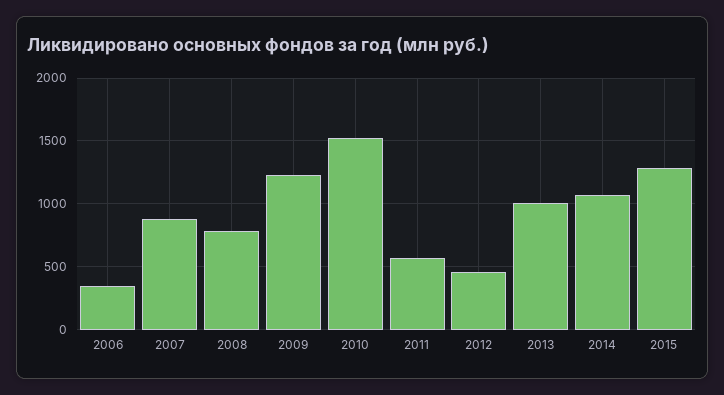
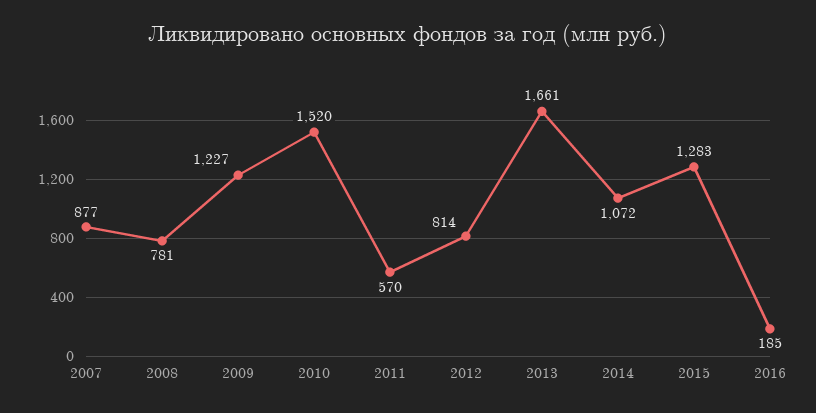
2006: 350 -> none
2012: 450 -> 814
2013: 1000 -> 1661
2016: none -> 185

